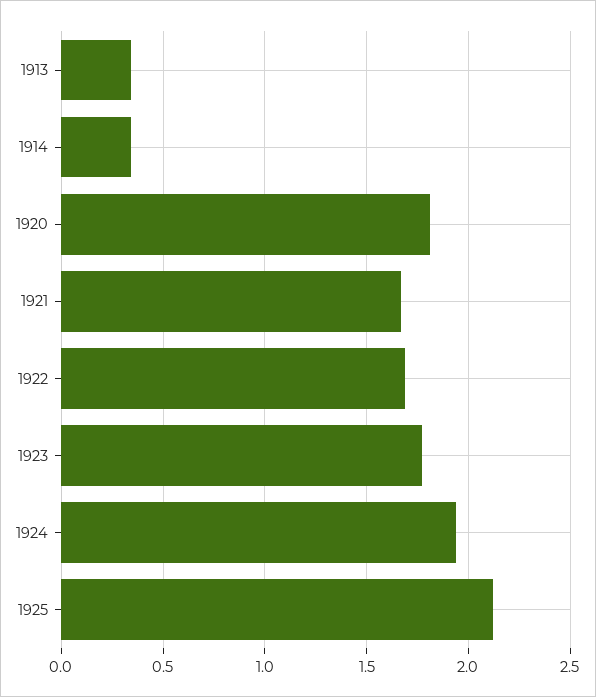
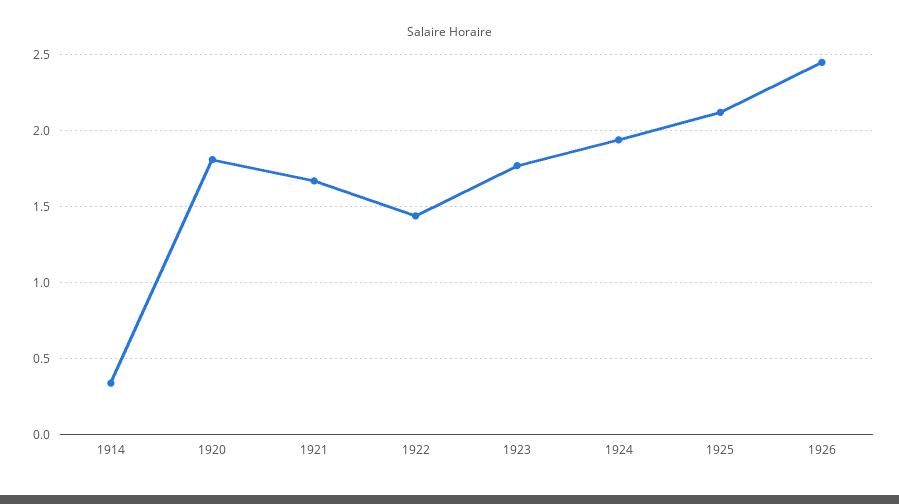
1913: 0.35 -> none
1922: 1.7 -> 1.45
1926: none -> 2.45

